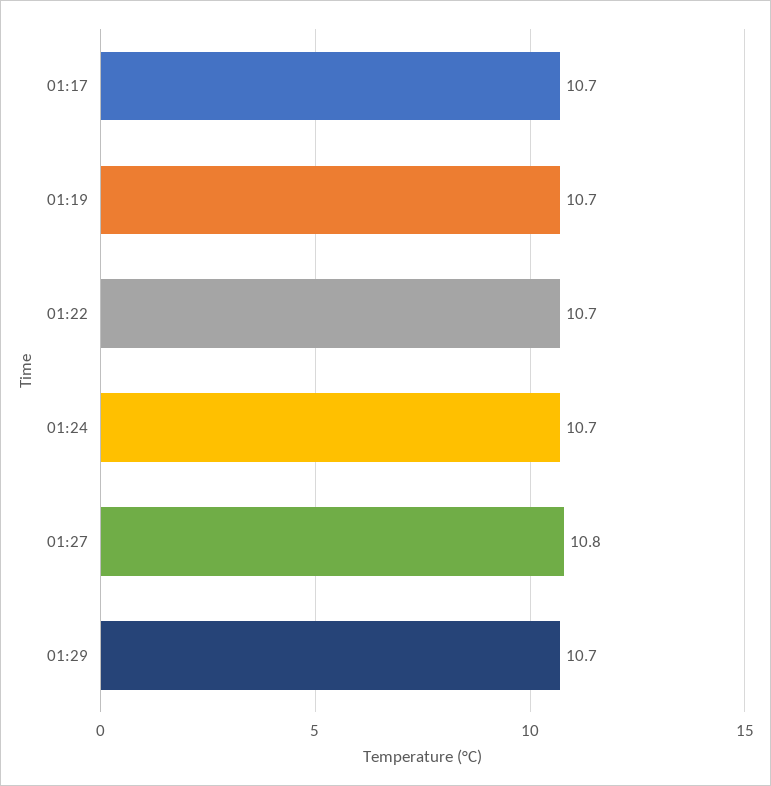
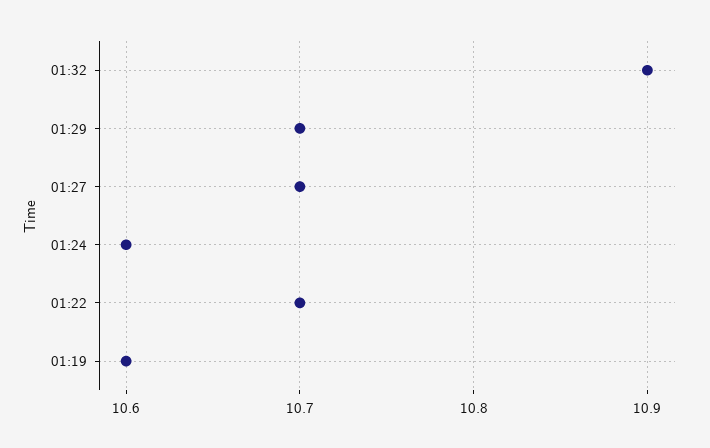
01:17: 10.7 -> none
01:19: 10.7 -> 10.6
01:24: 10.7 -> 10.6
01:27: 10.8 -> 10.7
01:32: none -> 10.9

